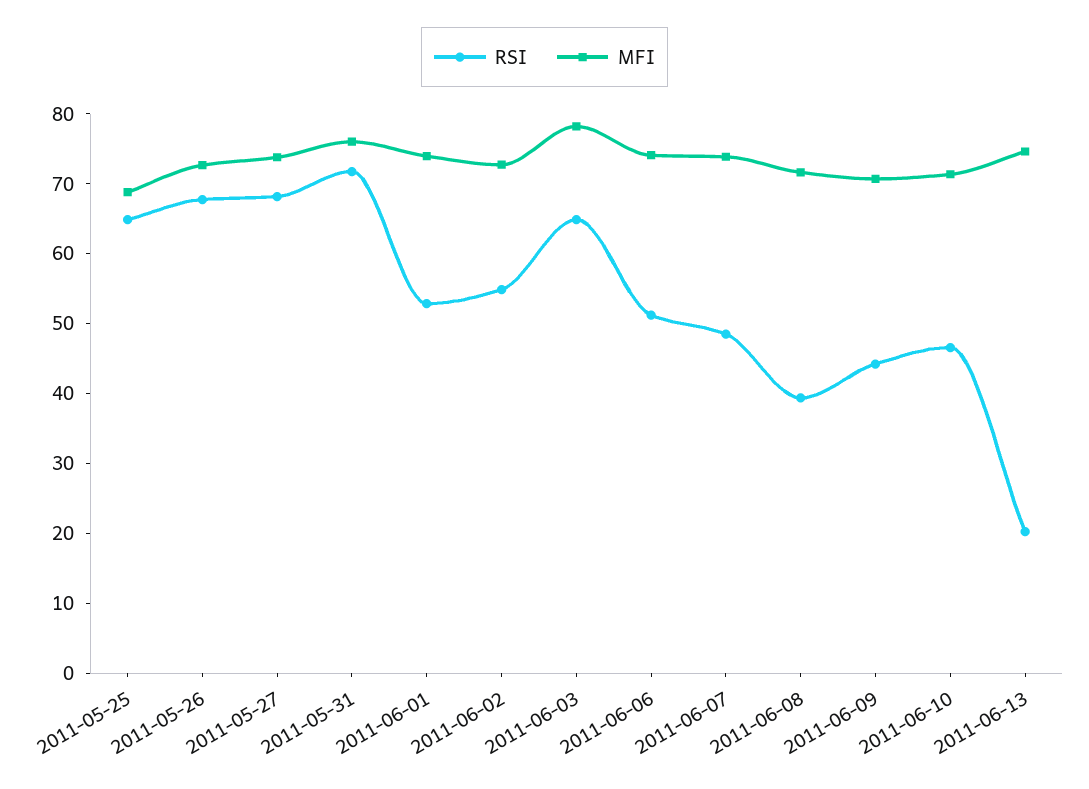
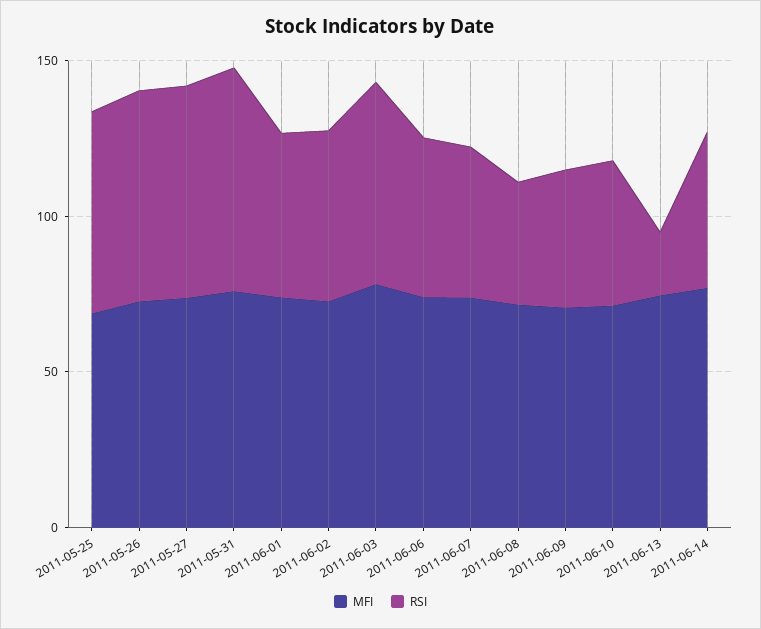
MFI, 2011-06-14: none -> 80
RSI, 2011-06-14: none -> 50

